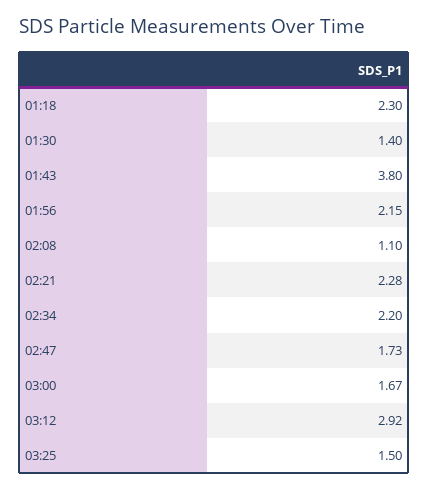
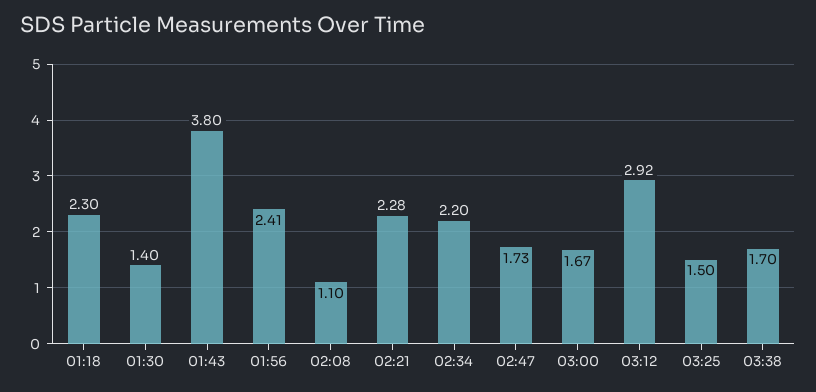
01:56: 2.15 -> 2.41
03:38: none -> 1.7

